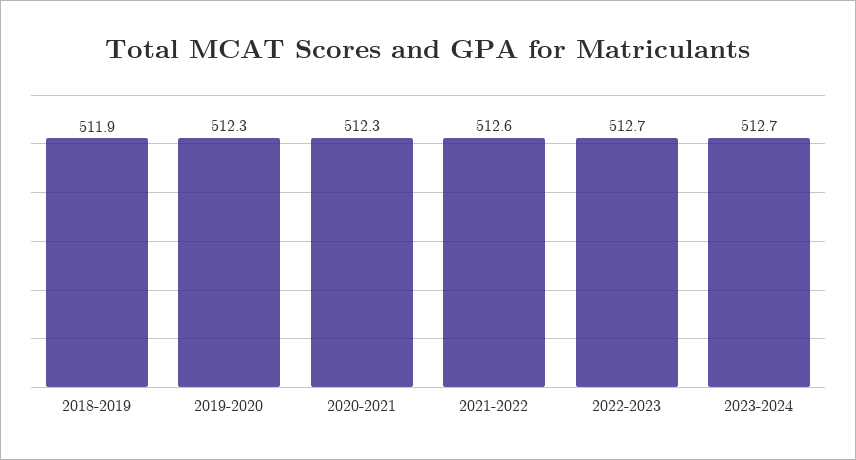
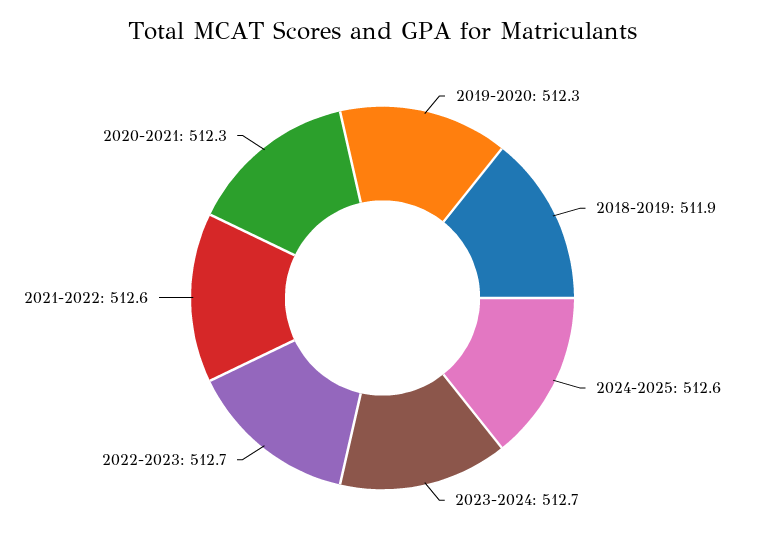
2024-2025: none -> 512.6

